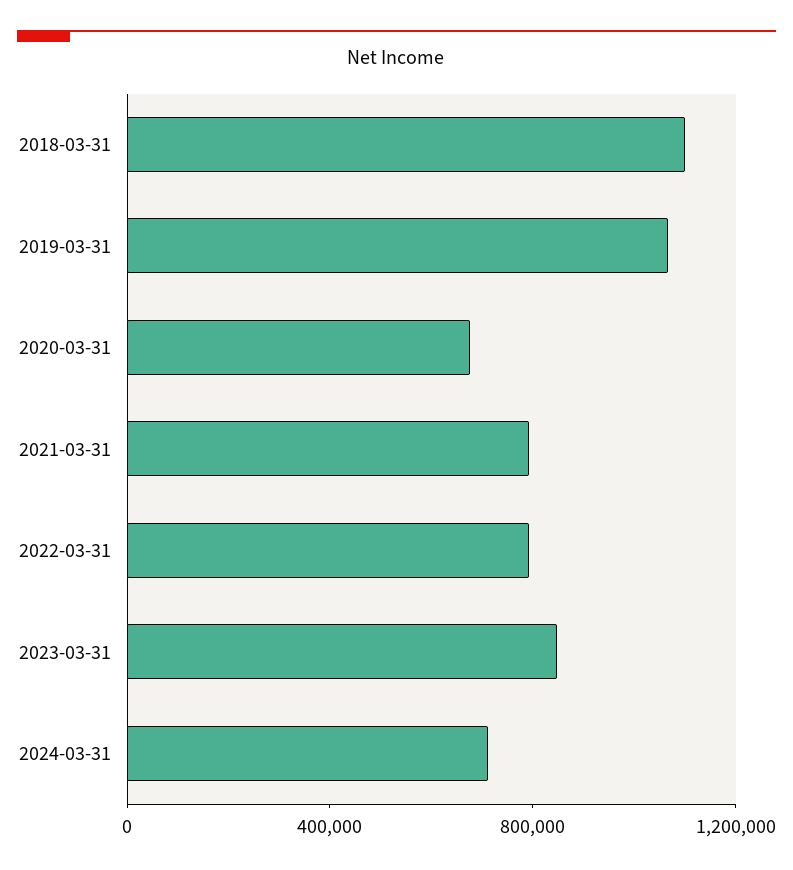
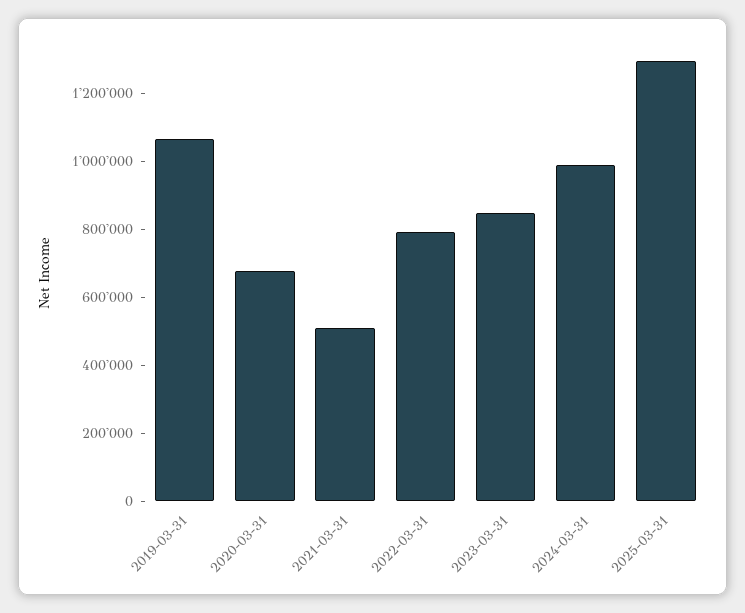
2018-03-31: 1100000 -> none
2021-03-31: 800000 -> 500000
2024-03-31: 700000 -> 1000000
2025-03-31: none -> 1300000

